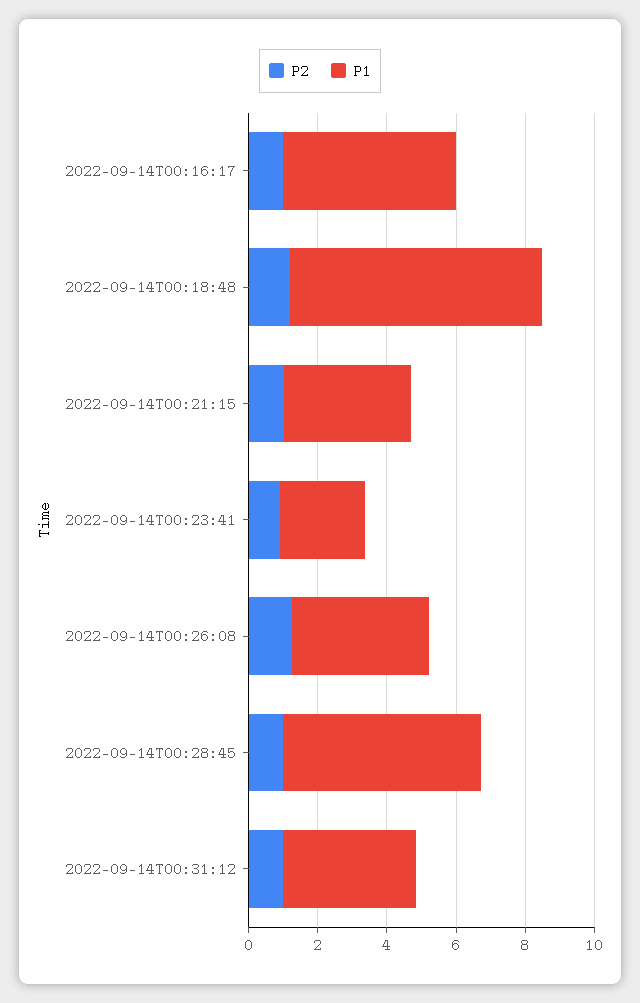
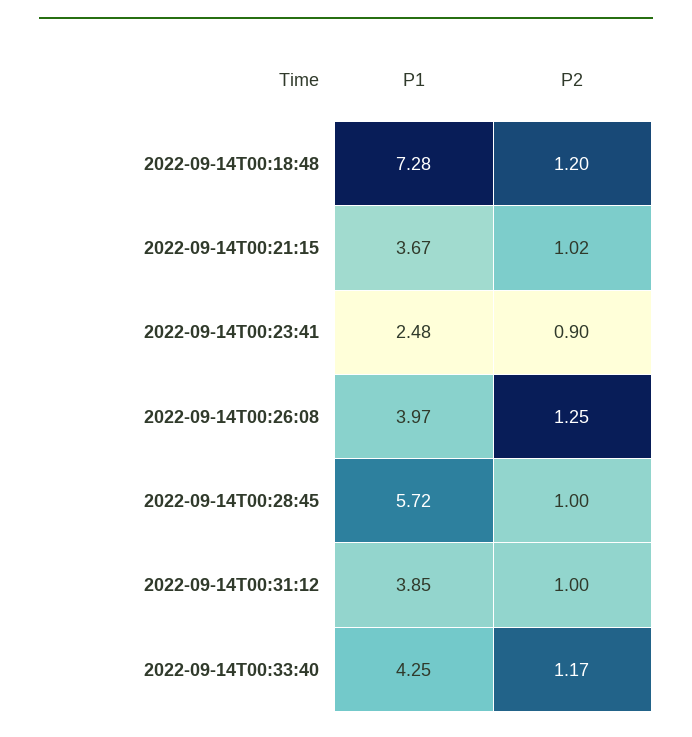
P2, 2022-09-14T00:16:17: 1 -> none
P1, 2022-09-14T00:16:17: 5 -> none
P1, 2022-09-14T00:33:40: none -> 4.25
P2, 2022-09-14T00:33:40: none -> 1.17

